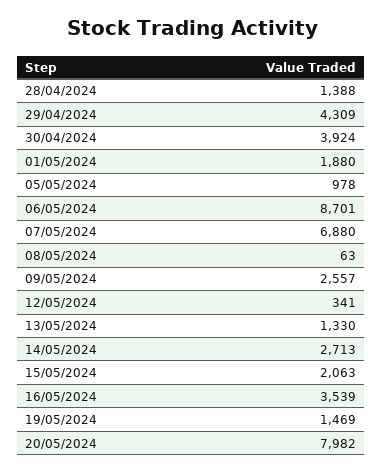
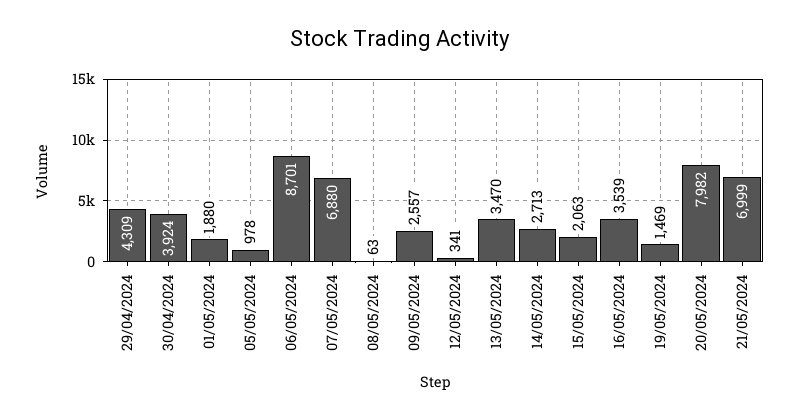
28/04/2024: 1388 -> none
13/05/2024: 1330 -> 3470
21/05/2024: none -> 6999

